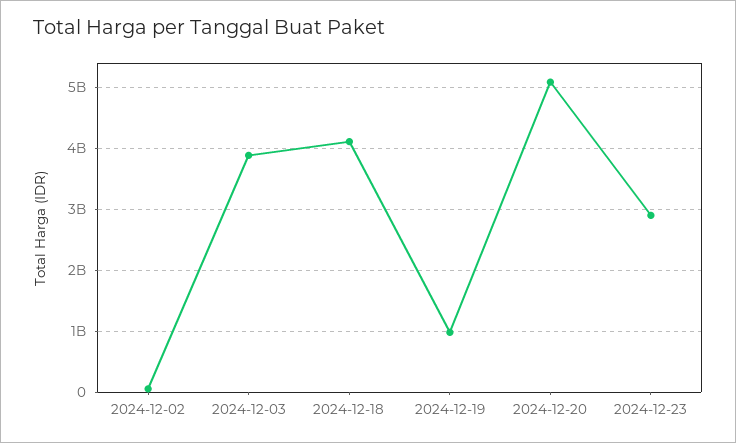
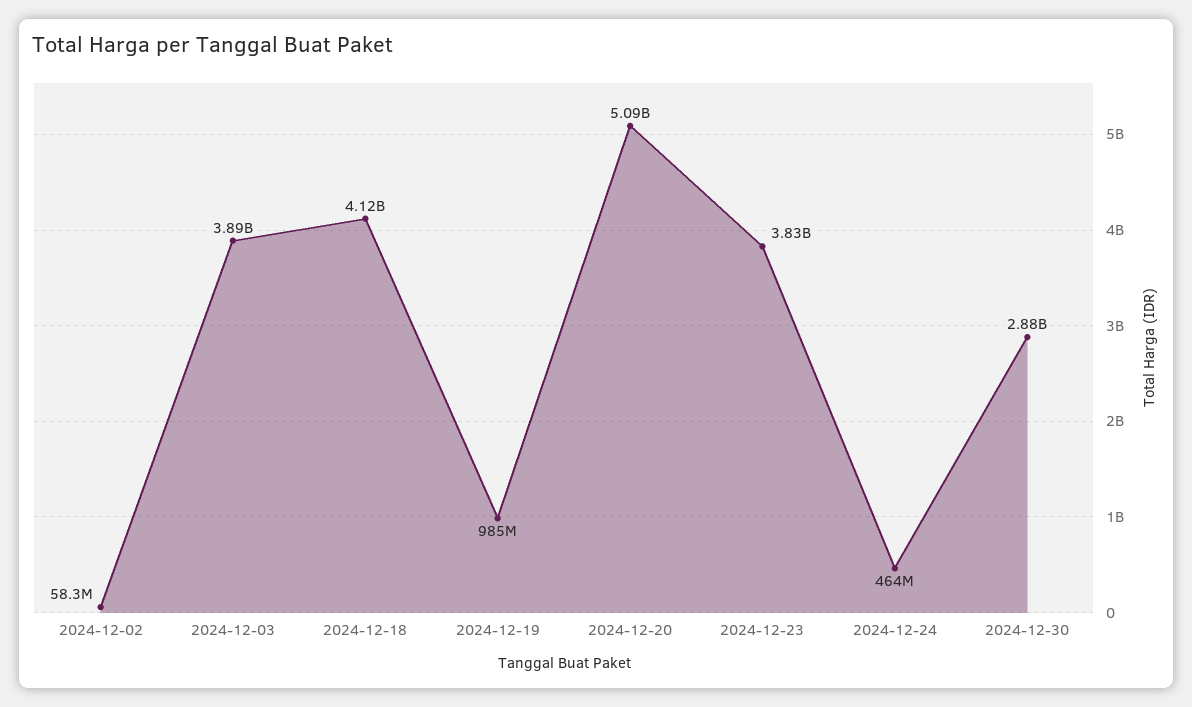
2024-12-23: 2900000000 -> 3830000000
2024-12-24: none -> 464000000
2024-12-30: none -> 2880000000

